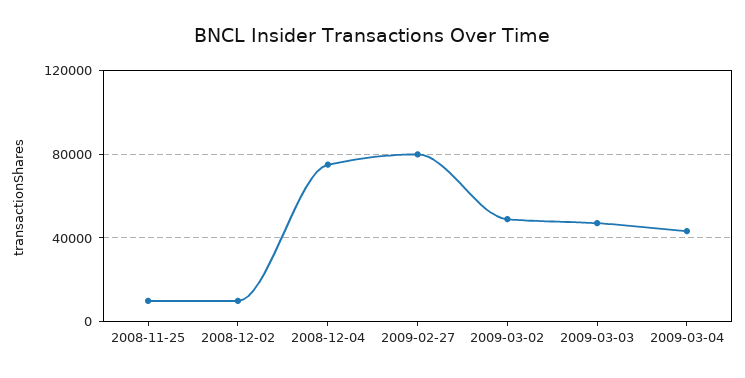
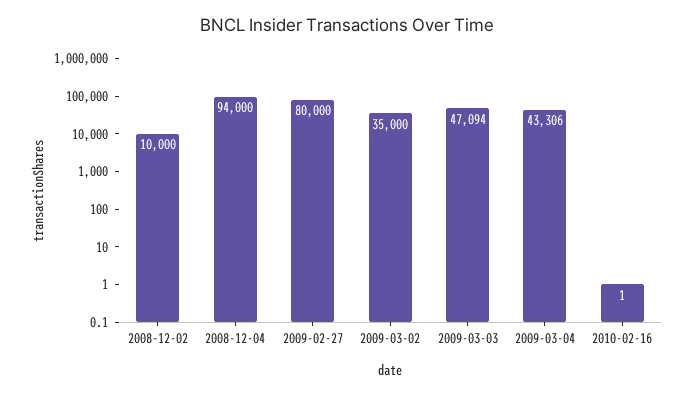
2008-11-25: 10000 -> none
2008-12-04: 75000 -> 94000
2009-03-02: 50000 -> 35000
2010-02-16: none -> 1

